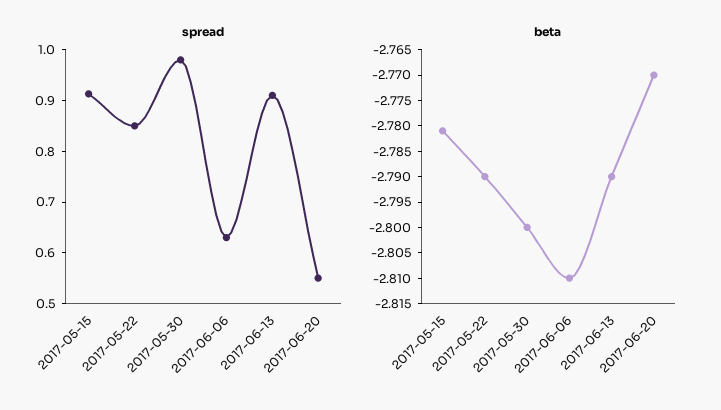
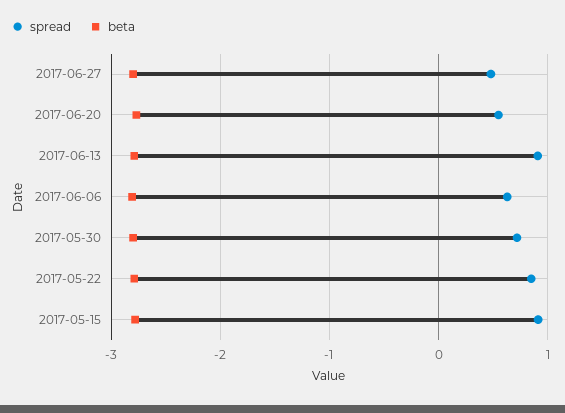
spread, 2017-05-30: 0.98 -> 0.7
spread, 2017-06-27: none -> 0.5
beta, 2017-06-27: none -> -2.8

